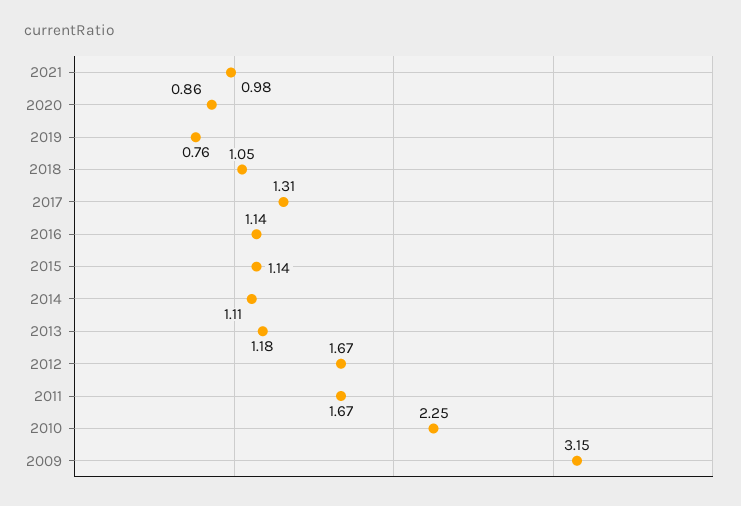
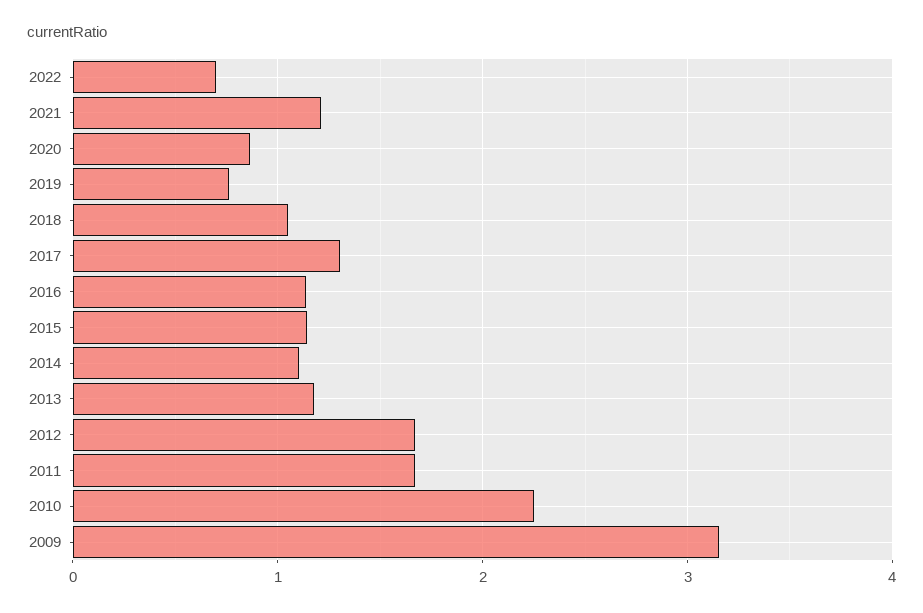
2021: 0.98 -> 1.2
2022: none -> 0.7

